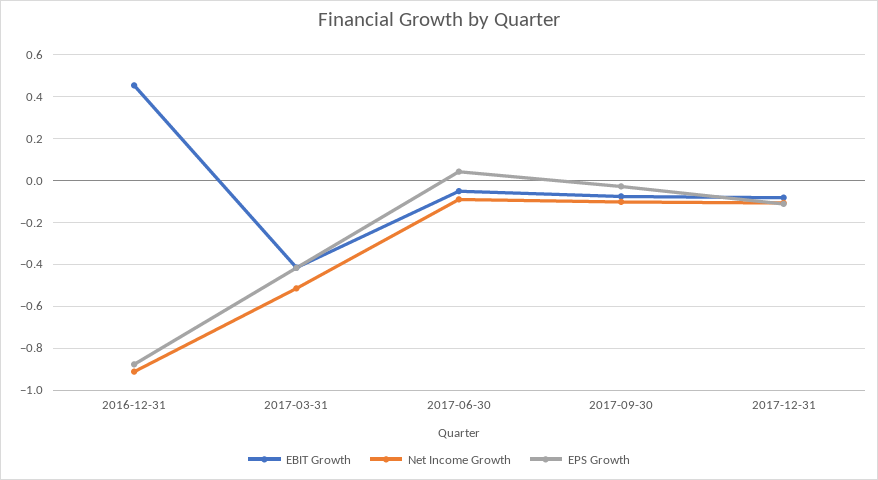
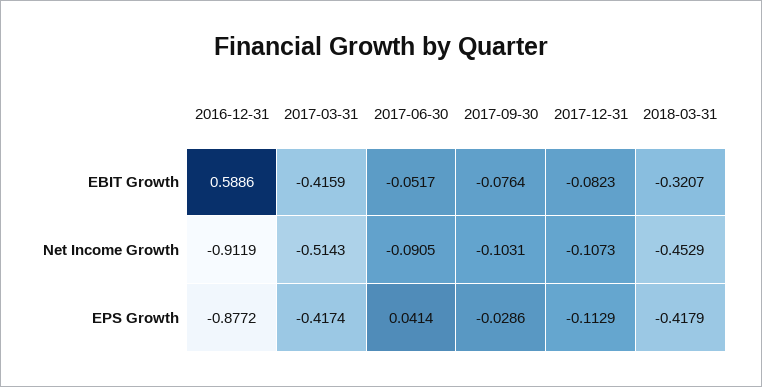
EBIT Growth, 2016-12-31: 0.45 -> 0.5886
EBIT Growth, 2018-03-31: none -> -0.3207
Net Income Growth, 2018-03-31: none -> -0.4529
EPS Growth, 2018-03-31: none -> -0.4179

